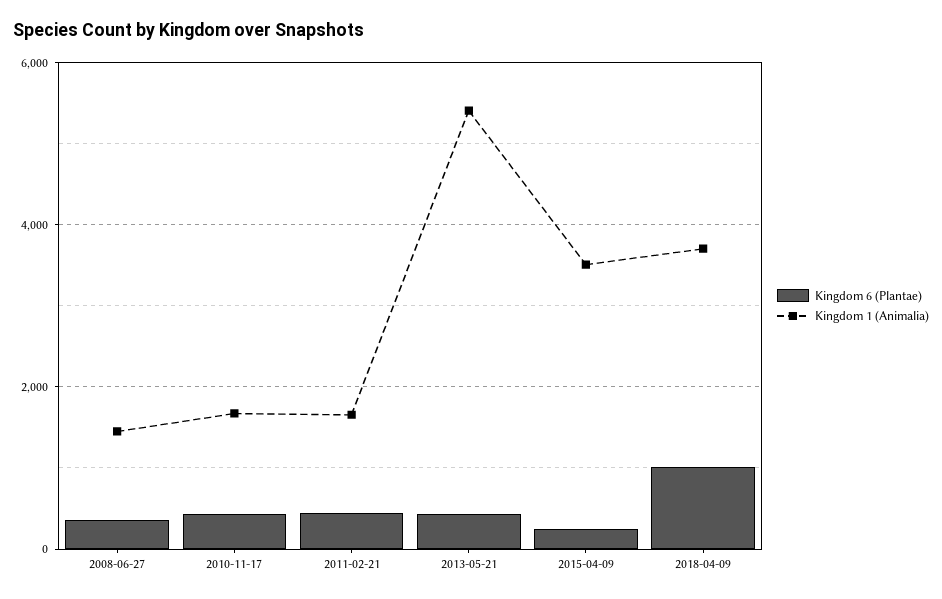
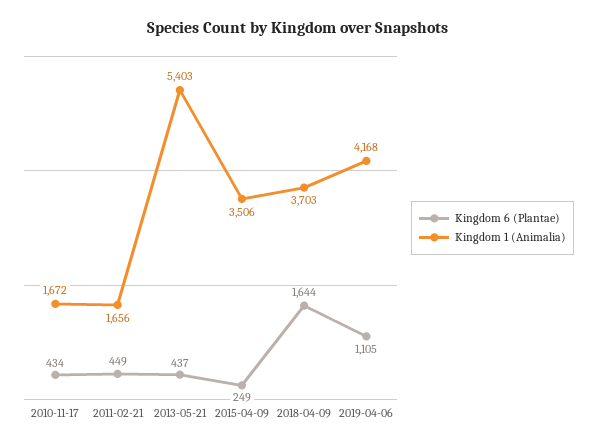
Kingdom 6 (Plantae), 2008-06-27: 400 -> none
Kingdom 1 (Animalia), 2008-06-27: 1400 -> none
Kingdom 6 (Plantae), 2018-04-09: 1000 -> 1644
Kingdom 6 (Plantae), 2019-04-06: none -> 1105
Kingdom 1 (Animalia), 2019-04-06: none -> 4168

